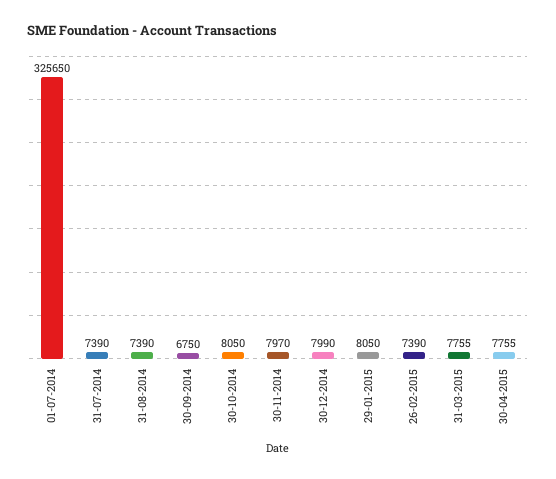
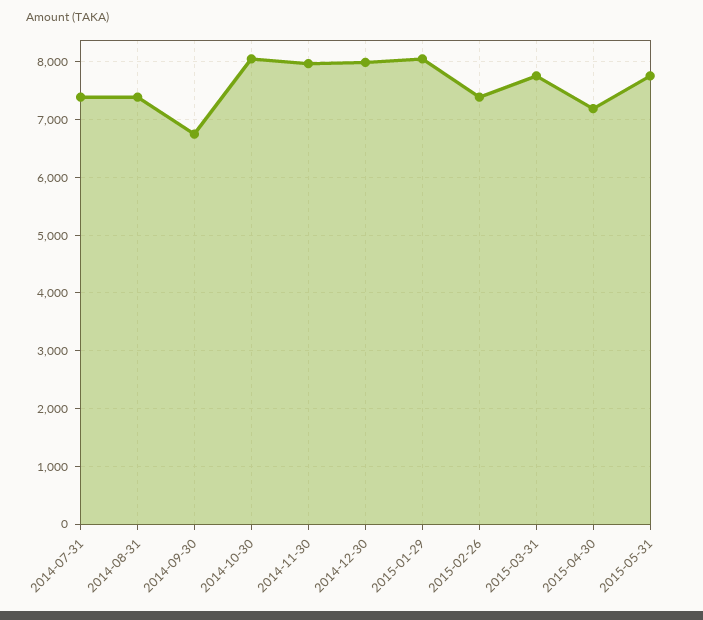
01-07-2014: 325650 -> none
30-04-2015: 7755 -> 7200
2015-05-31: none -> 7800

